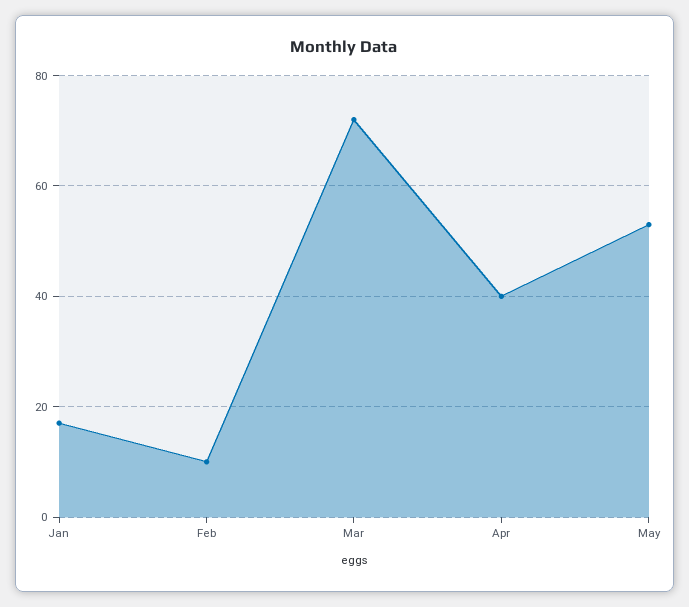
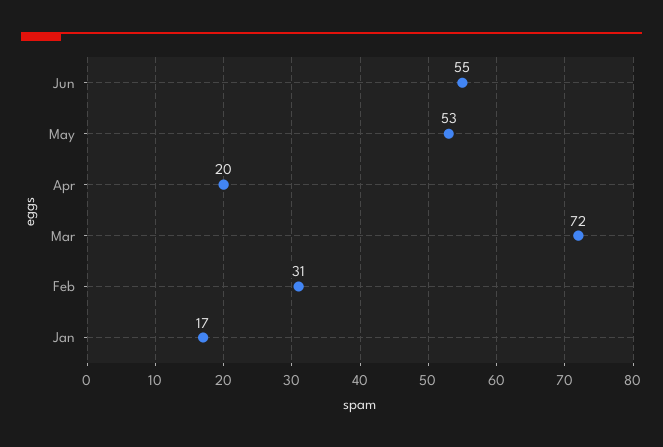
Feb: 10 -> 31
Apr: 40 -> 20
Jun: none -> 55

